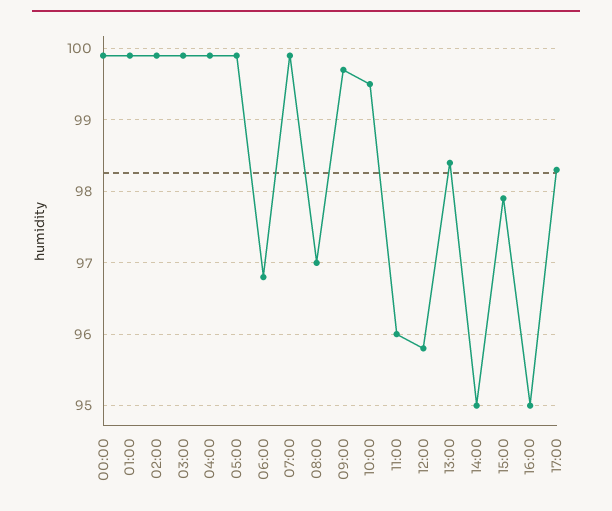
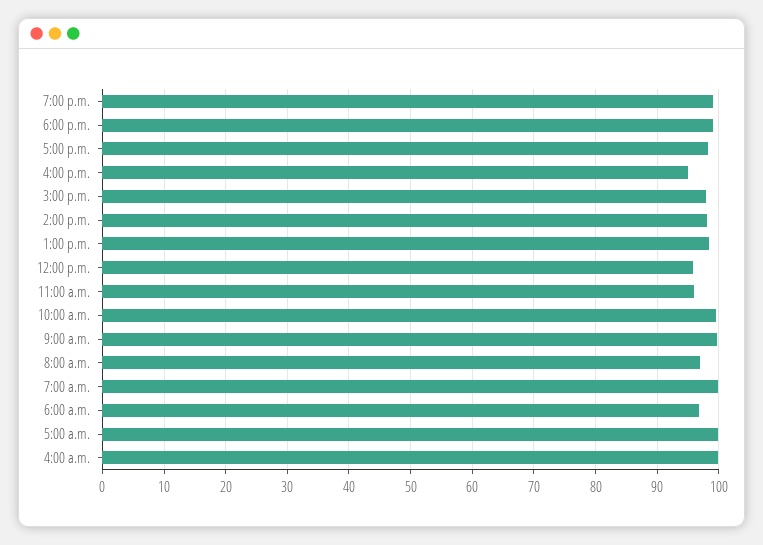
00:00: 99.9 -> none
01:00: 99.9 -> none
02:00: 99.9 -> none
03:00: 99.9 -> none
14:00: 95 -> 98
7:00 p.m.: none -> 99
6:00 p.m.: none -> 99

